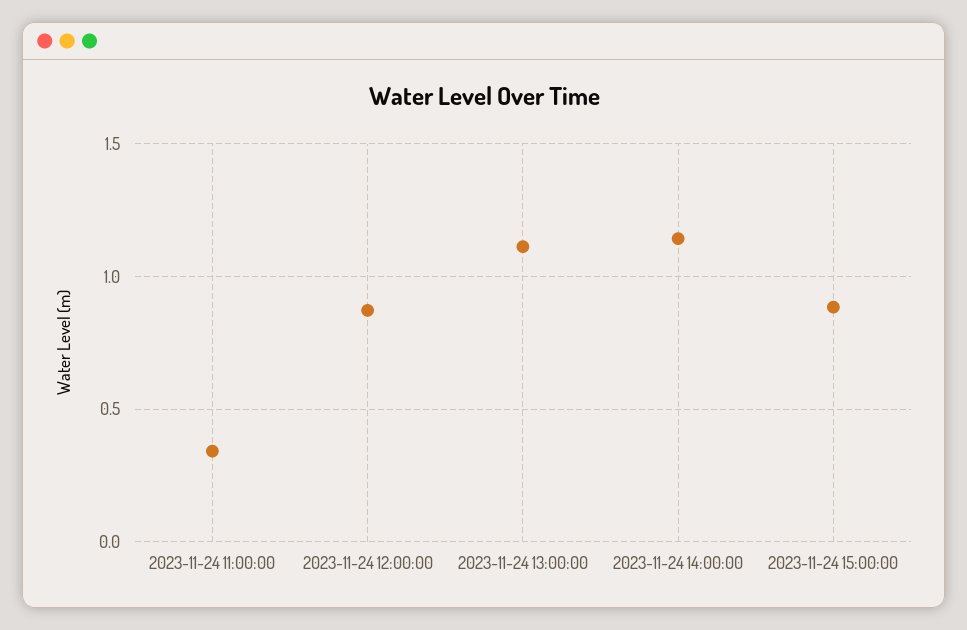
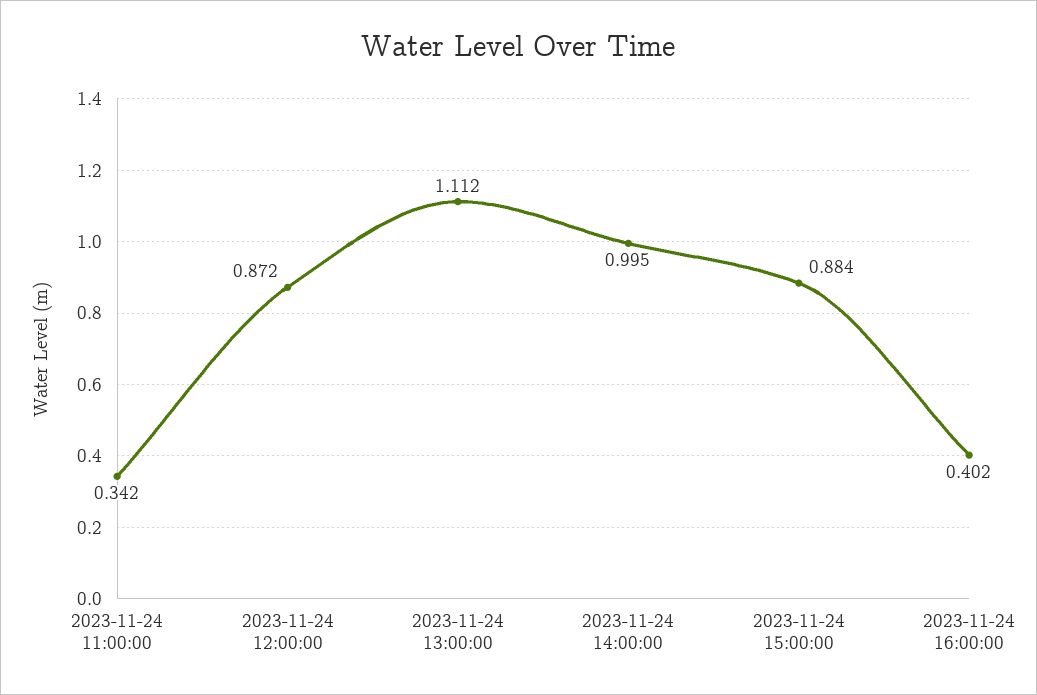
2023-11-24 14:00:00: 1.15 -> 0.995
2023-11-24 16:00:00: none -> 0.402

